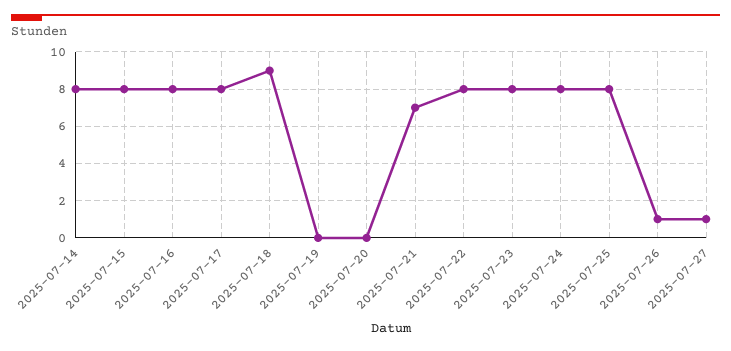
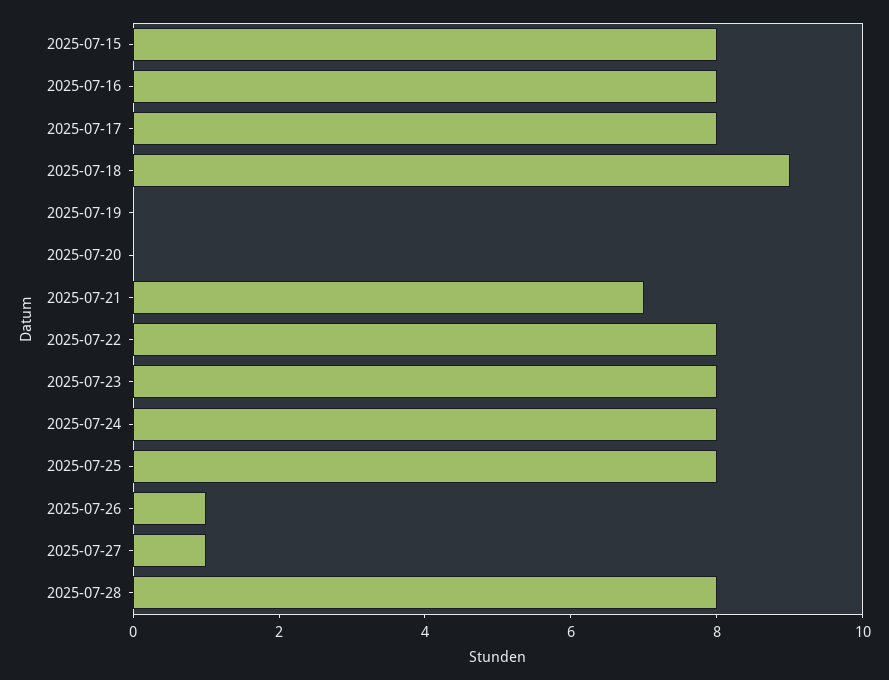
2025-07-14: 8 -> none
2025-07-28: none -> 8

